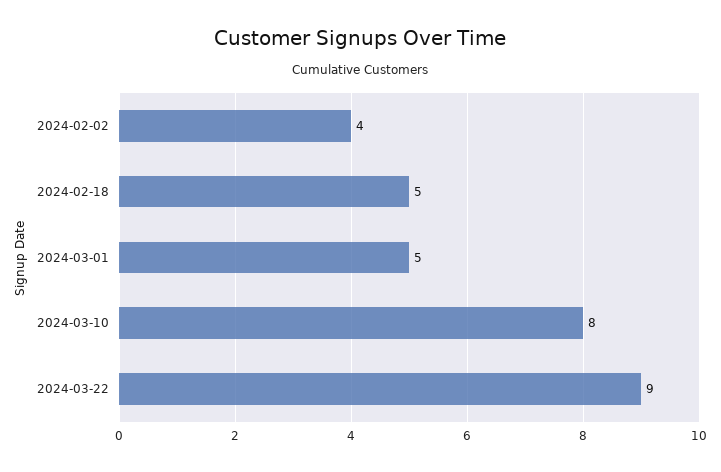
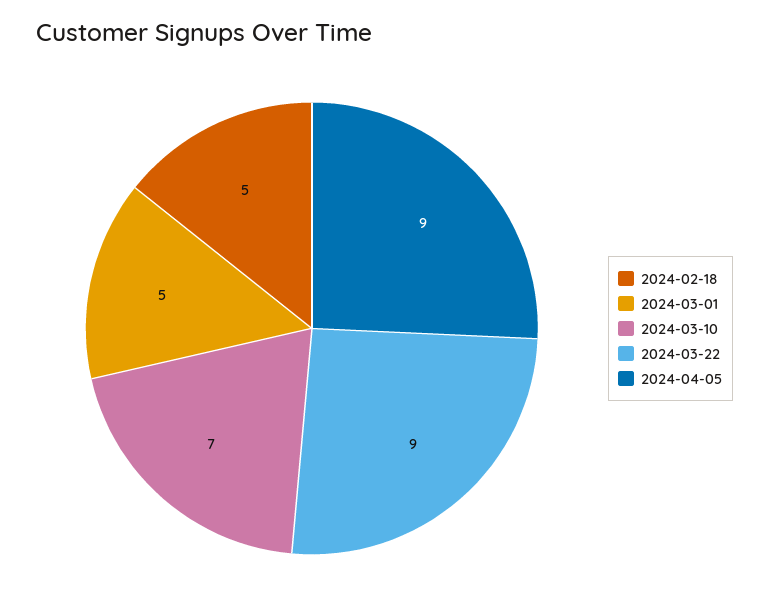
2024-02-02: 4 -> none
2024-03-10: 8 -> 7
2024-04-05: none -> 9

